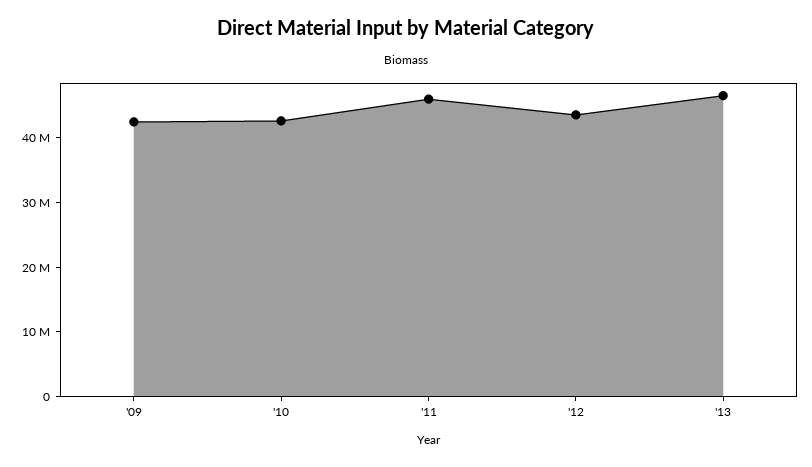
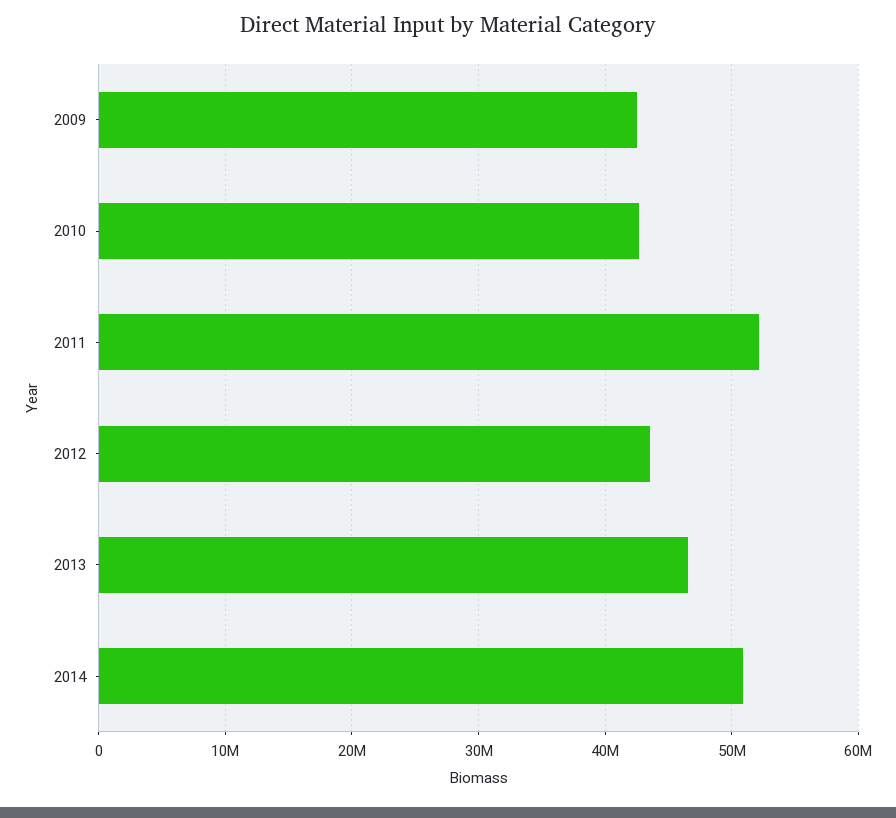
'11: 46000000 -> 52000000
2014: none -> 51000000

